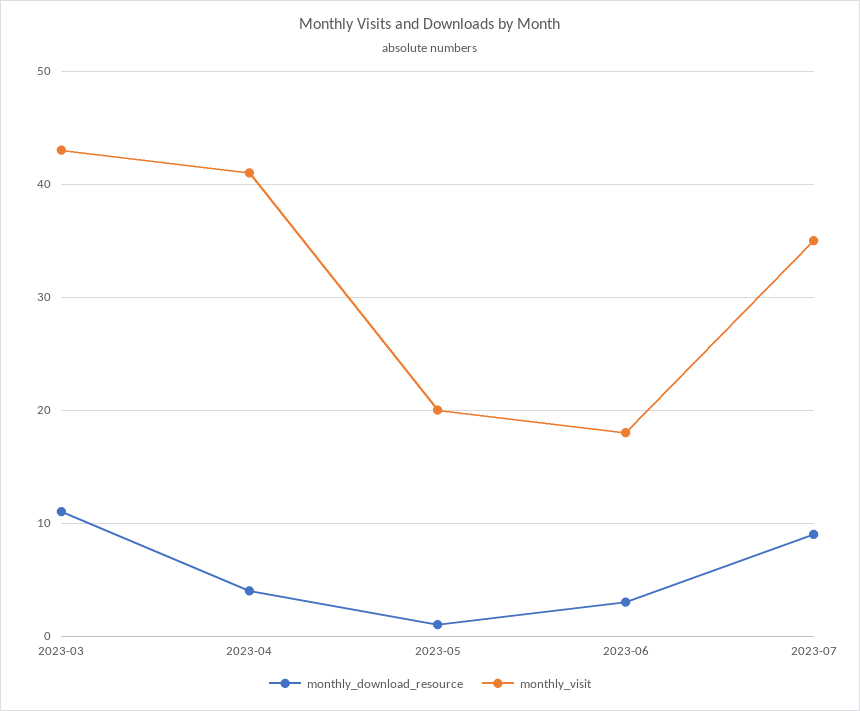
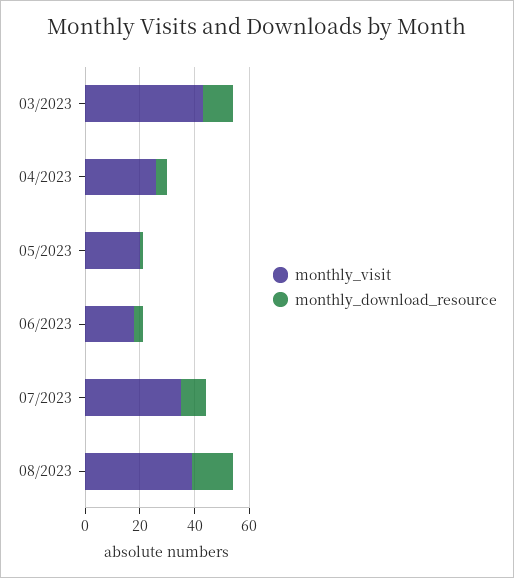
monthly_visit, 2023-04: 41 -> 25
monthly_visit, 08/2023: none -> 40
monthly_download_resource, 08/2023: none -> 15

